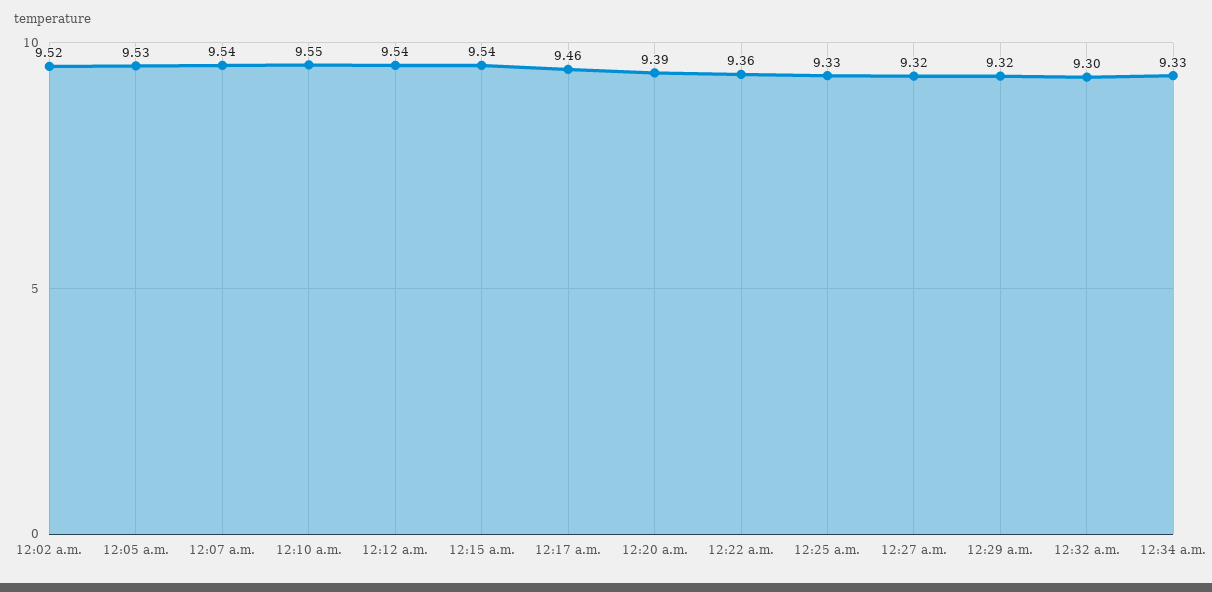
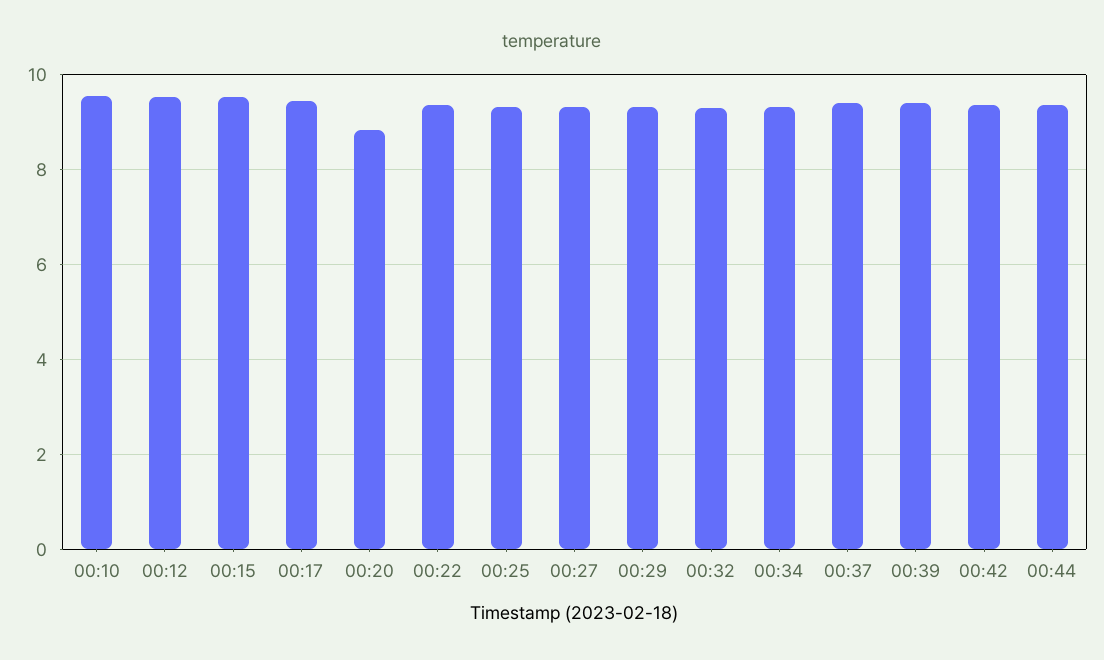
12:02 a.m.: 9.52 -> none
12:05 a.m.: 9.53 -> none
12:07 a.m.: 9.54 -> none
12:20 a.m.: 9.39 -> 8.8
00:37: none -> 9.4
00:39: none -> 9.4
00:42: none -> 9.4
00:44: none -> 9.4

